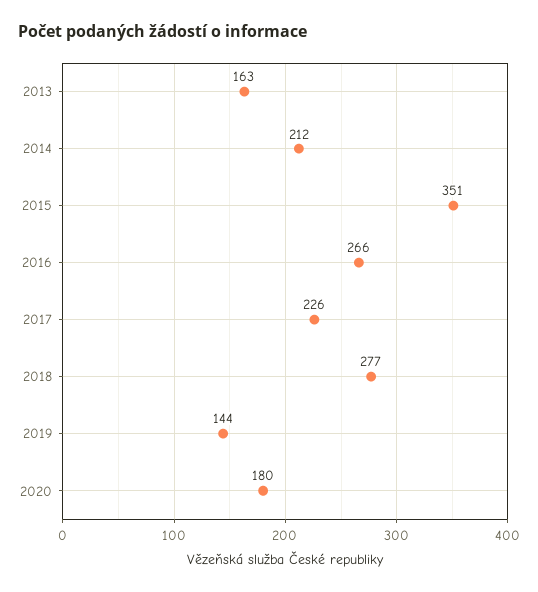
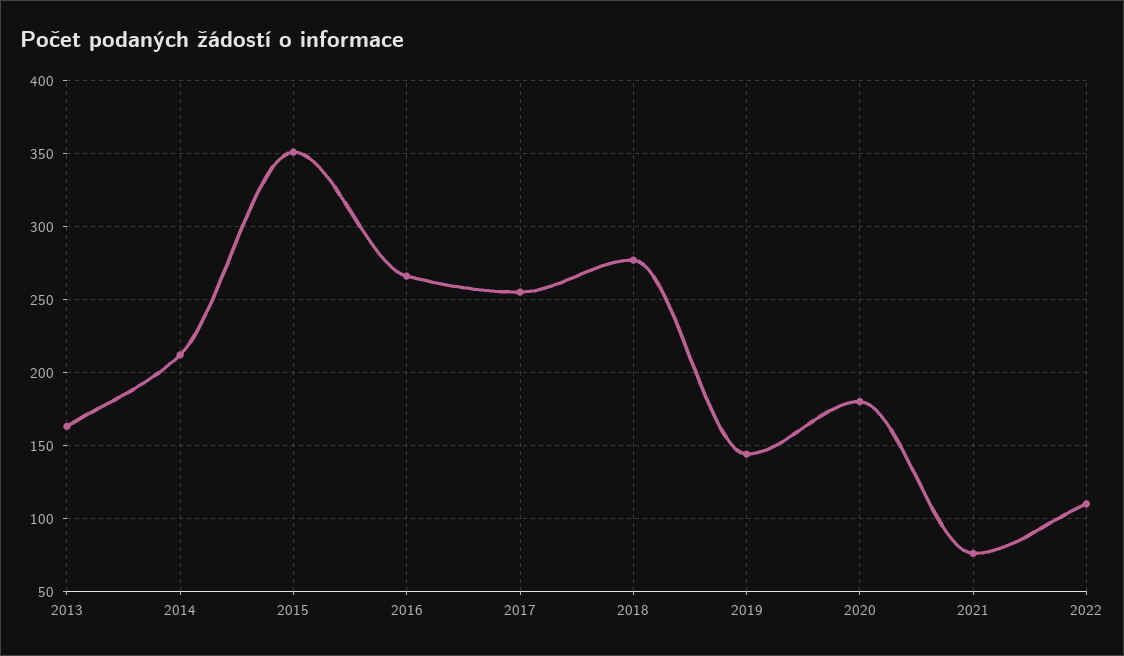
2017: 226 -> 255
2021: none -> 75
2022: none -> 110

